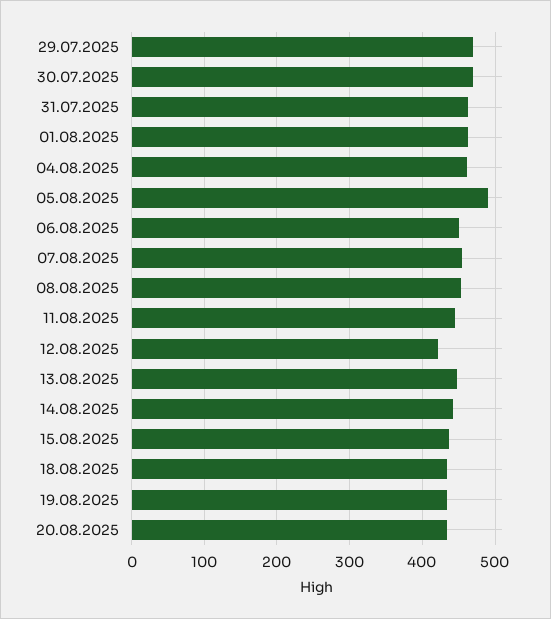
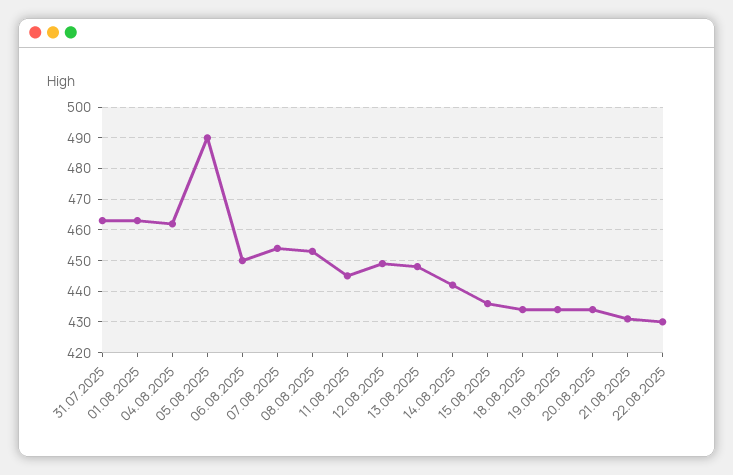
29.07.2025: 470 -> none
30.07.2025: 470 -> none
12.08.2025: 420 -> 450
21.08.2025: none -> 430
22.08.2025: none -> 430

